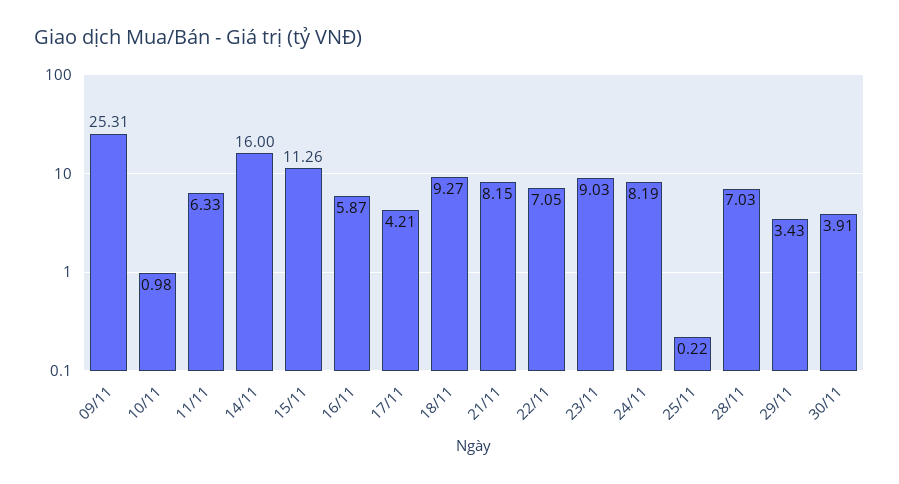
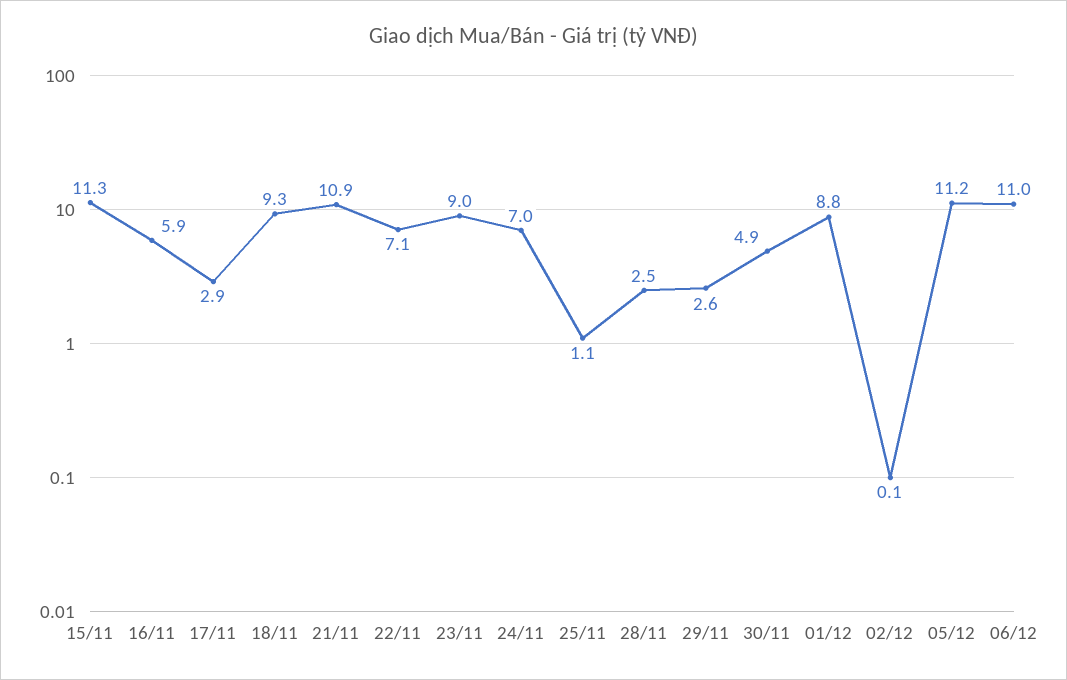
09/11: 25.31 -> none
10/11: 0.98 -> none
11/11: 6.33 -> none
14/11: 16 -> none
17/11: 4.21 -> 2.9
21/11: 8.15 -> 10.9
24/11: 8.19 -> 7
25/11: 0.22 -> 1.1
28/11: 7.03 -> 2.5
29/11: 3.43 -> 2.6
30/11: 3.91 -> 4.9
01/12: none -> 8.8
02/12: none -> 0.1
05/12: none -> 11.2
06/12: none -> 11

